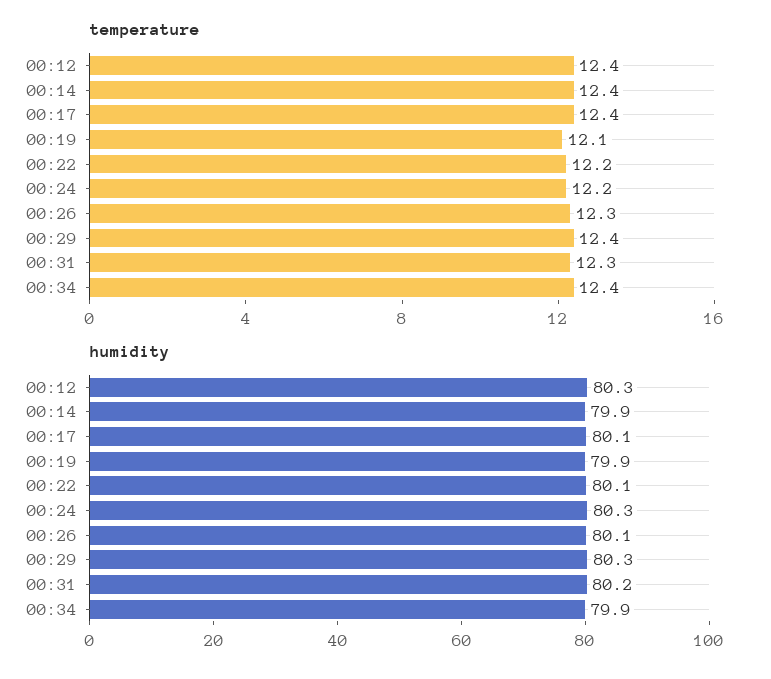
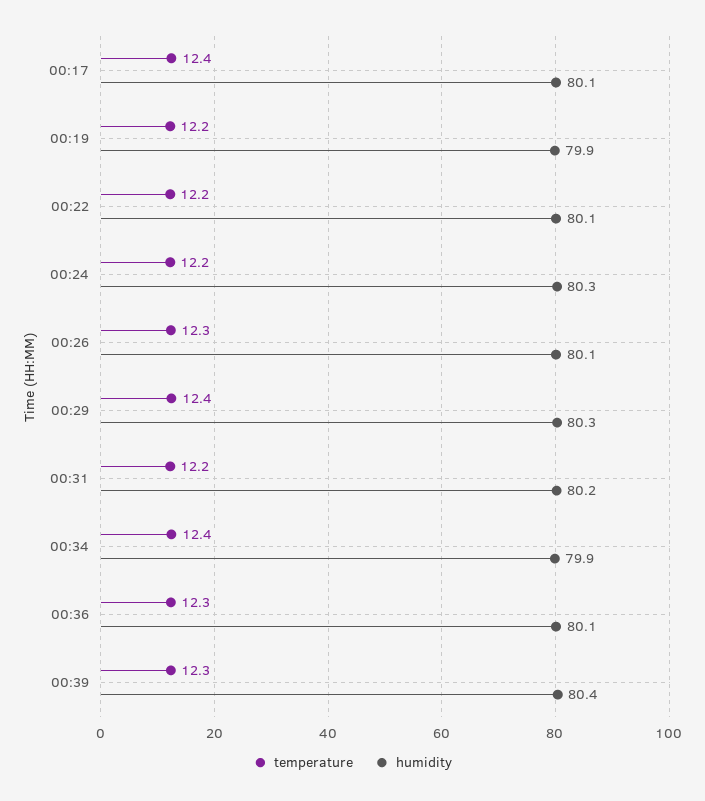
temperature, 00:12: 12.4 -> none
temperature, 00:14: 12.4 -> none
temperature, 00:19: 12.1 -> 12.2
temperature, 00:31: 12.3 -> 12.2
humidity, 00:12: 80.3 -> none
humidity, 00:14: 79.9 -> none
temperature, 00:36: none -> 12.3
humidity, 00:36: none -> 80.1
temperature, 00:39: none -> 12.3
humidity, 00:39: none -> 80.4

